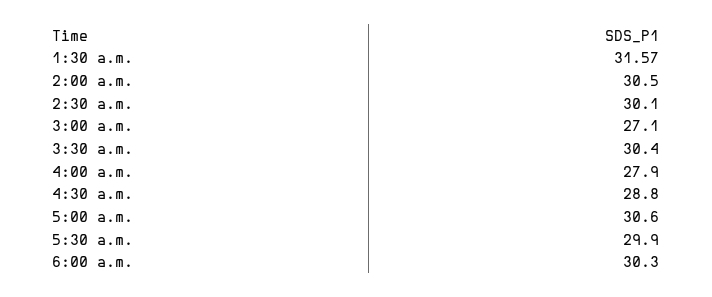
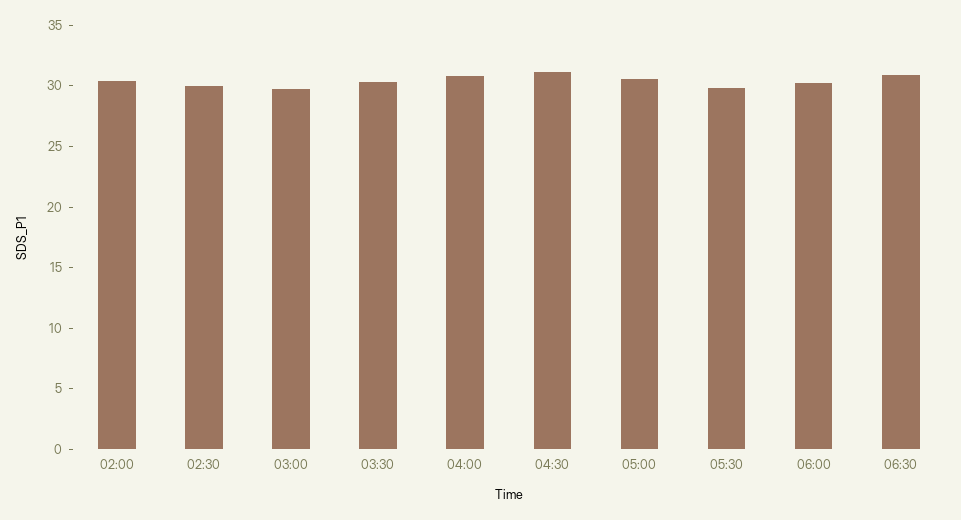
1:30 a.m.: 31.57 -> none
3:00 a.m.: 27.1 -> 30
4:00 a.m.: 27.9 -> 31
4:30 a.m.: 28.8 -> 31
06:30: none -> 31

